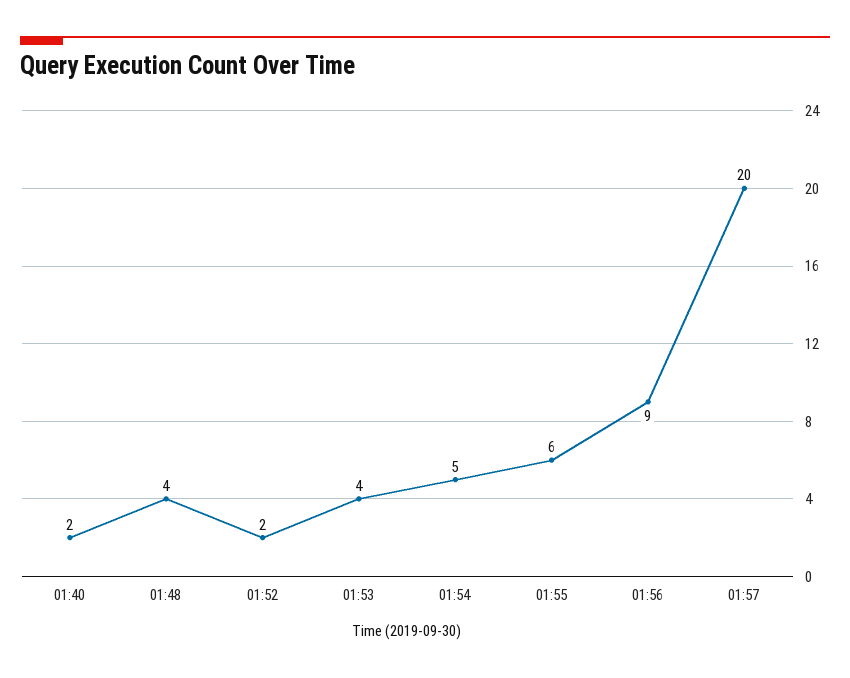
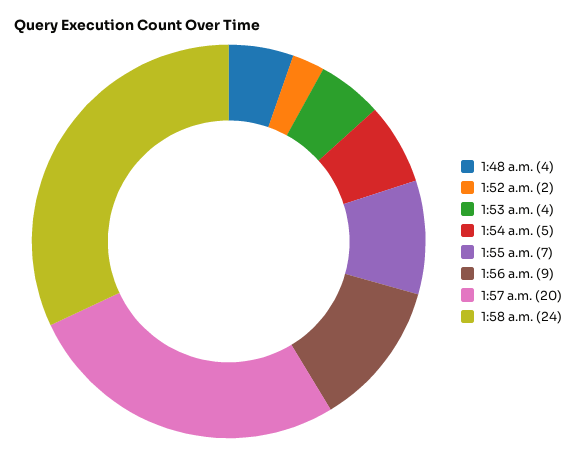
01:40: 2 -> none
01:55: 6 -> 7
1:58 a.m.: none -> 24

